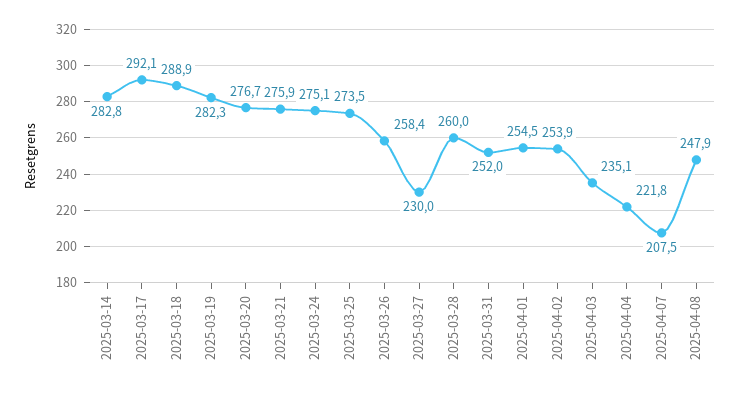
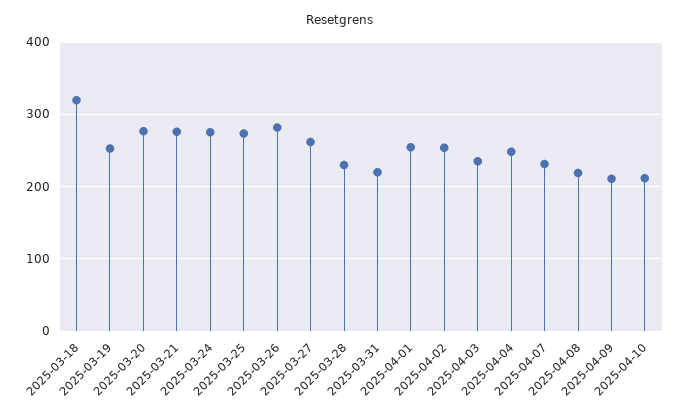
2025-03-14: 282.8 -> none
2025-03-17: 292.1 -> none
2025-03-18: 288.9 -> 320
2025-03-19: 282.3 -> 250
2025-03-26: 258.4 -> 280
2025-03-27: 230 -> 260
2025-03-28: 260 -> 230
2025-03-31: 252 -> 220
2025-04-04: 221.8 -> 250
2025-04-07: 207.5 -> 230
2025-04-08: 247.9 -> 220
2025-04-09: none -> 210
2025-04-10: none -> 210

